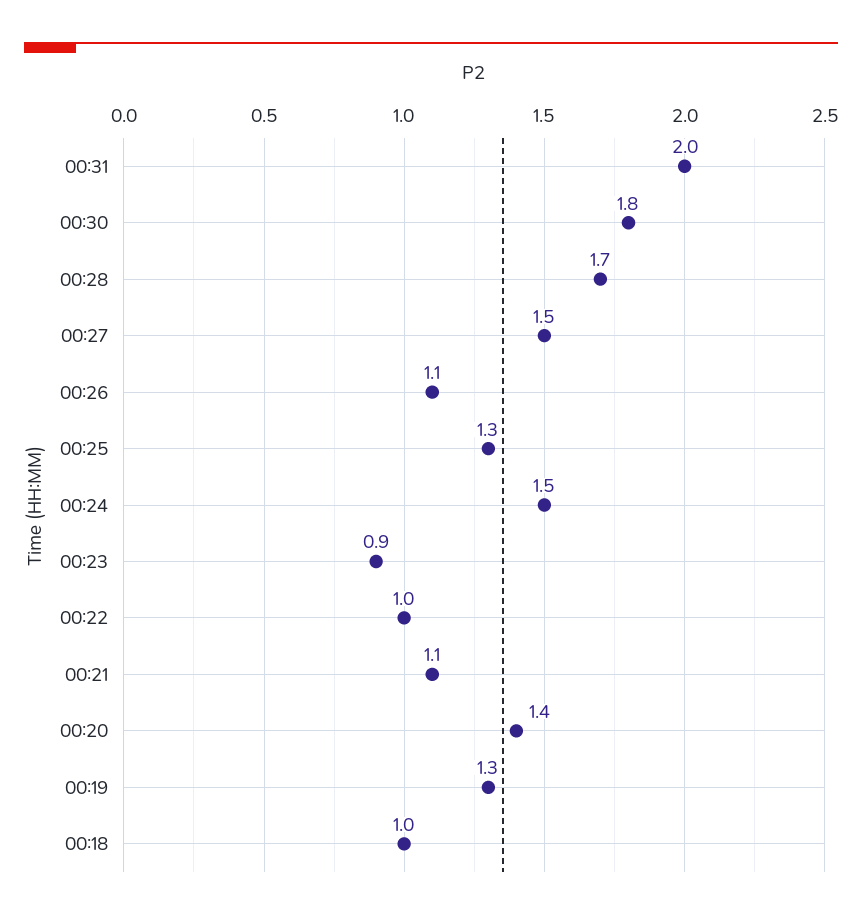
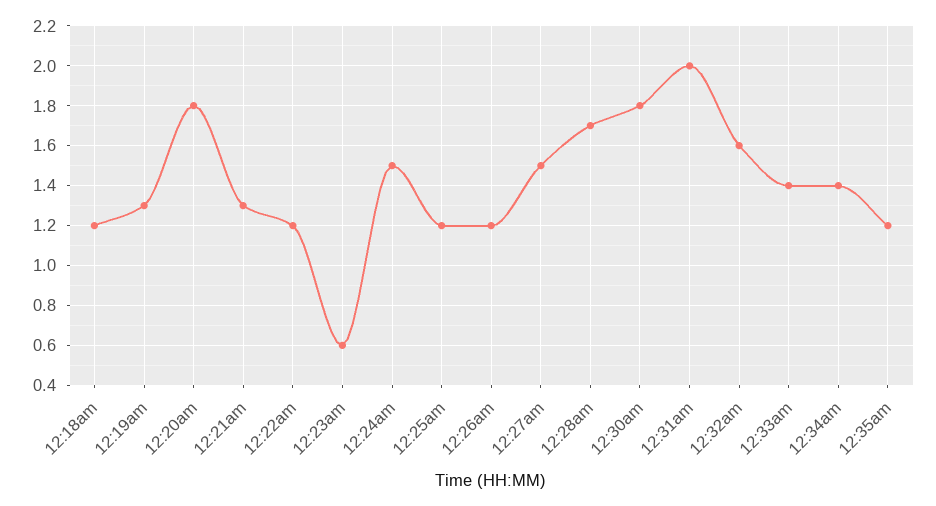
00:26: 1.1 -> 1.2
00:25: 1.3 -> 1.2
00:23: 0.9 -> 0.6
00:22: 1 -> 1.2
00:21: 1.1 -> 1.3
00:20: 1.4 -> 1.8
00:18: 1 -> 1.2
12:32am: none -> 1.6
12:33am: none -> 1.4
12:34am: none -> 1.4
12:35am: none -> 1.2

